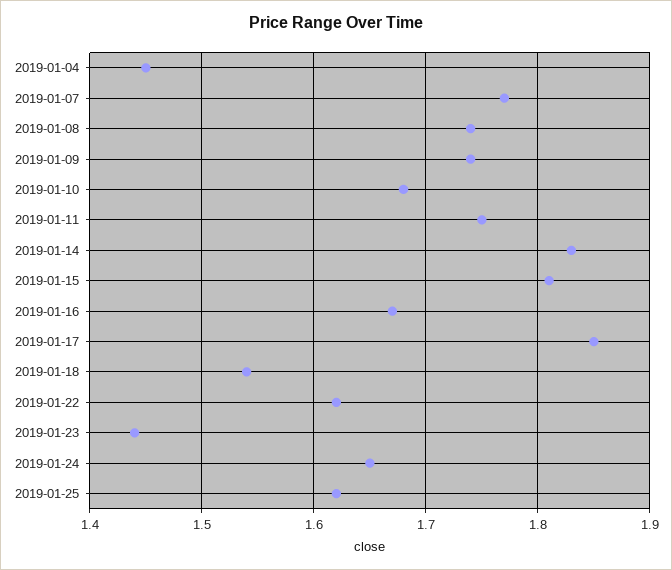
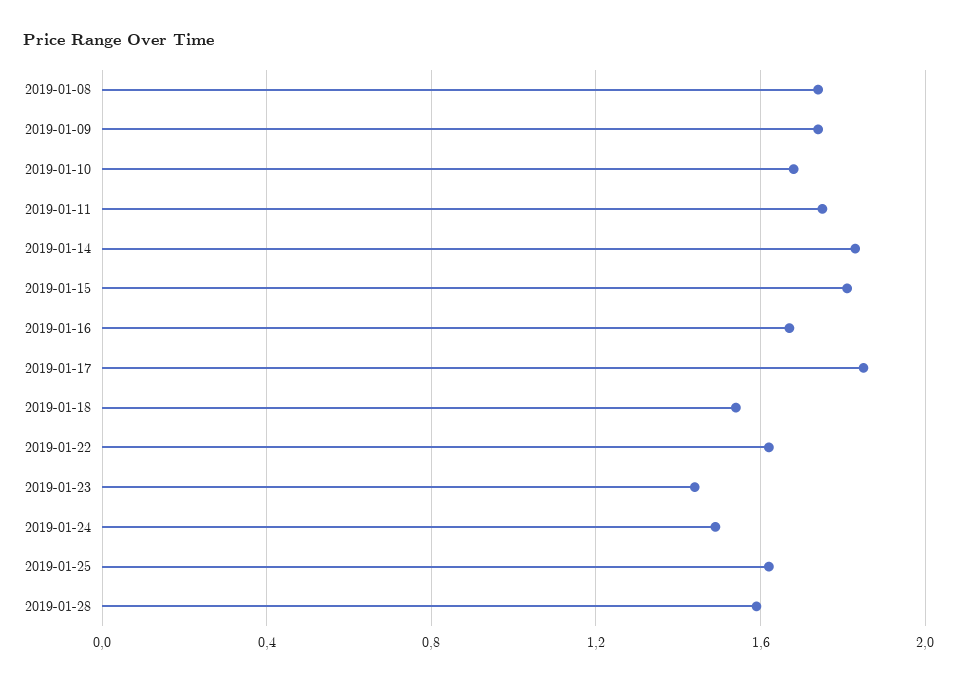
2019-01-04: 1.45 -> none
2019-01-07: 1.77 -> none
2019-01-24: 1.65 -> 1.5
2019-01-28: none -> 1.6

